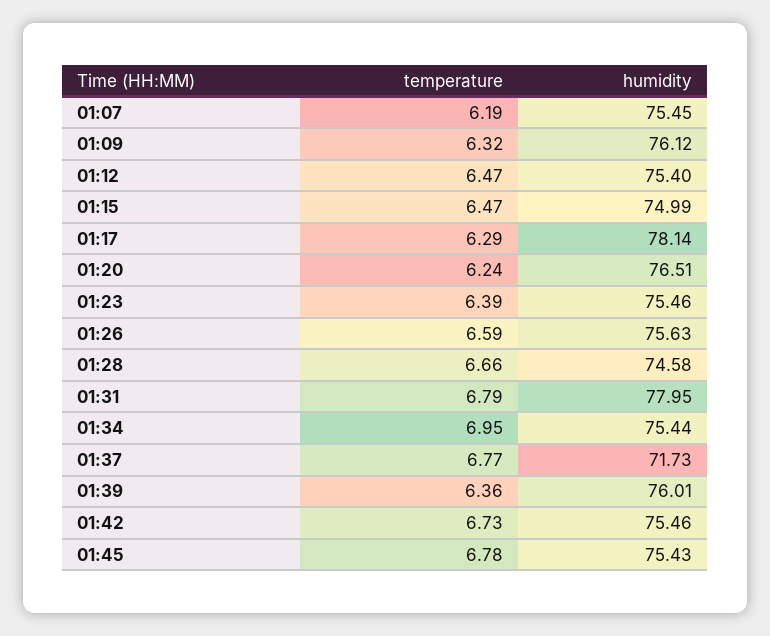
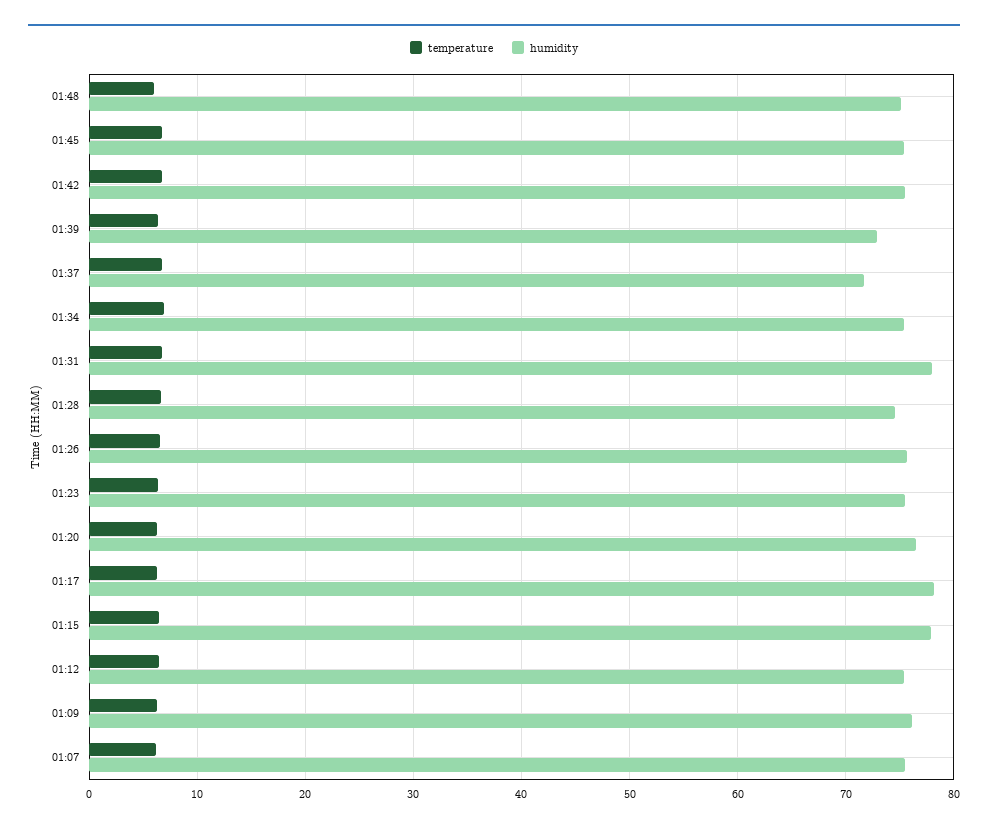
humidity, 01:15: 74.99 -> 78
humidity, 01:39: 76.01 -> 73
temperature, 01:48: none -> 6
humidity, 01:48: none -> 75

